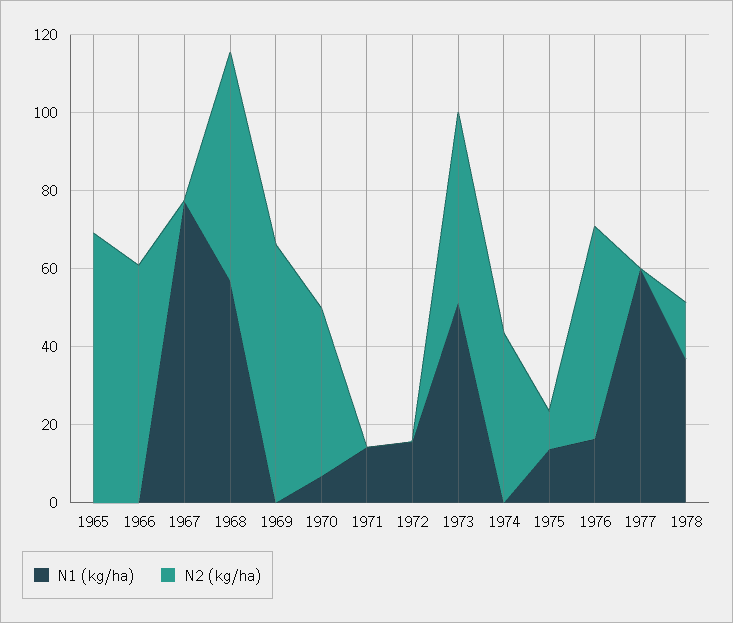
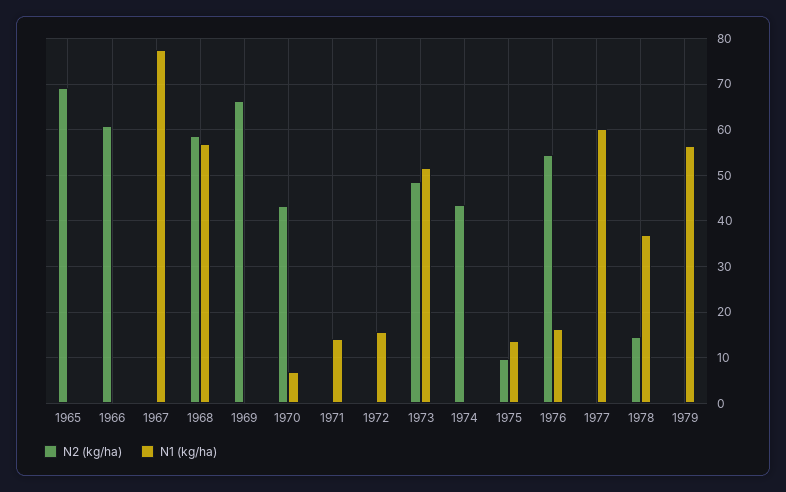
N2 (kg/ha), 1979: none -> 0
N1 (kg/ha), 1979: none -> 56

